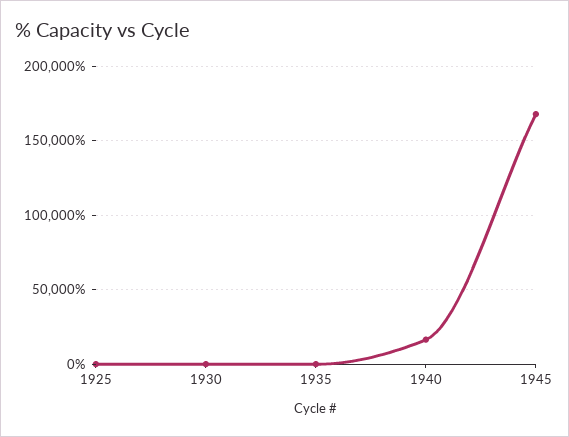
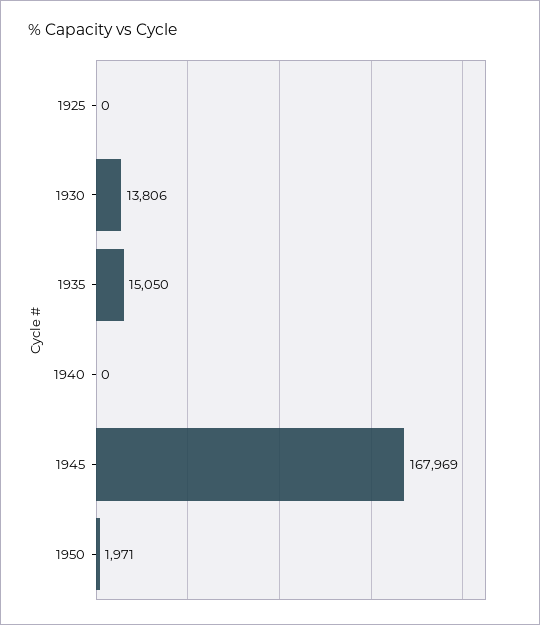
1930: 0 -> 13806
1935: 0 -> 15050
1940: 15000 -> 0
1950: none -> 1971

